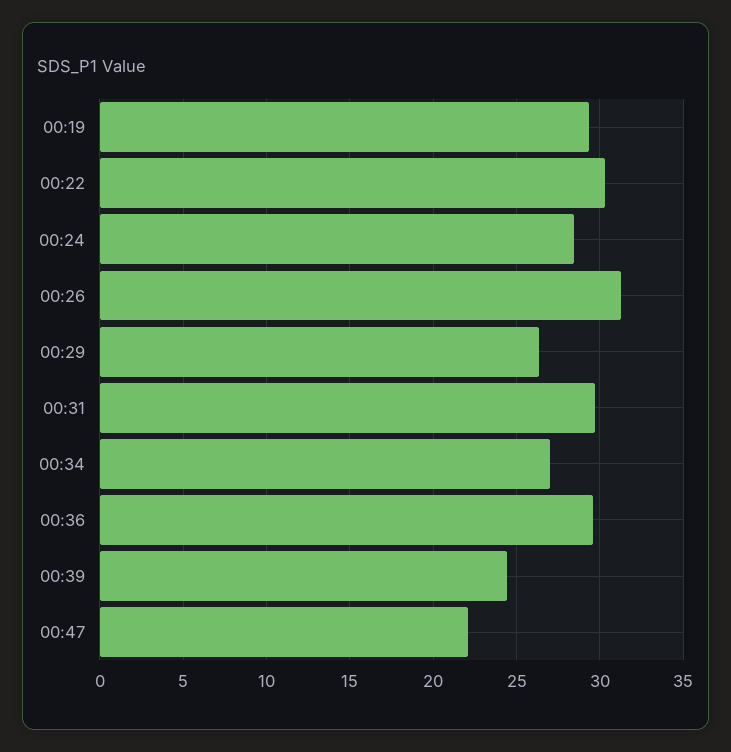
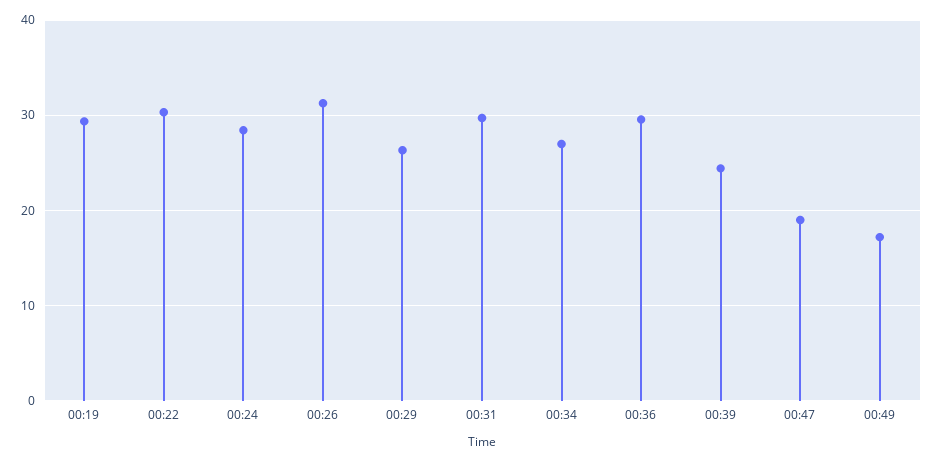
00:47: 22 -> 19
00:49: none -> 17

